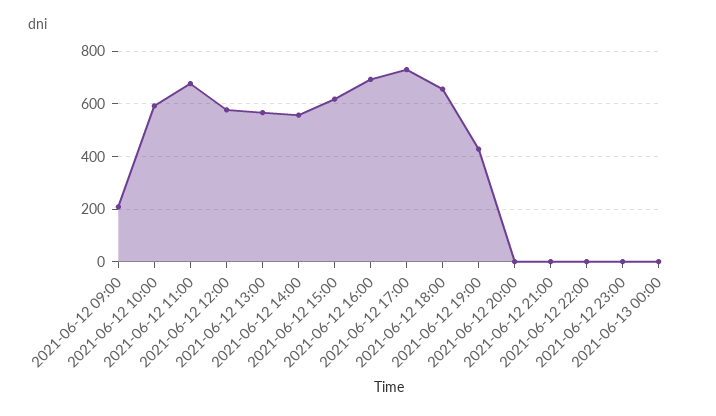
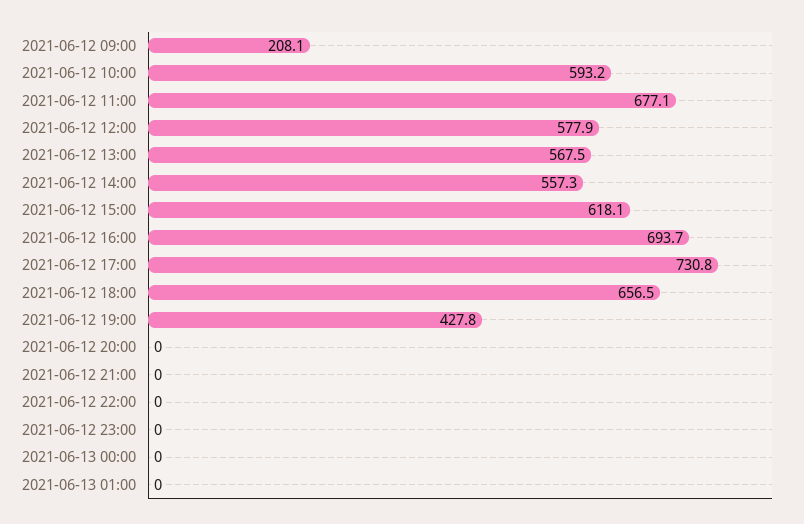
2021-06-13 01:00: none -> 0

